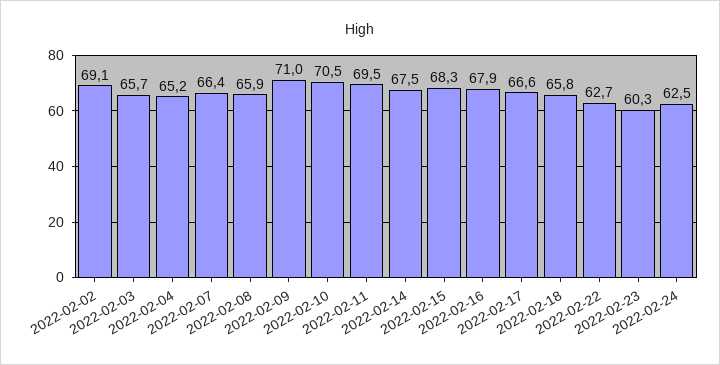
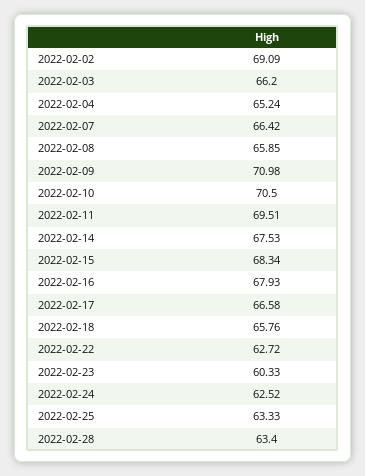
2022-02-03: 65.7 -> 66.2
2022-02-25: none -> 63.33
2022-02-28: none -> 63.4

